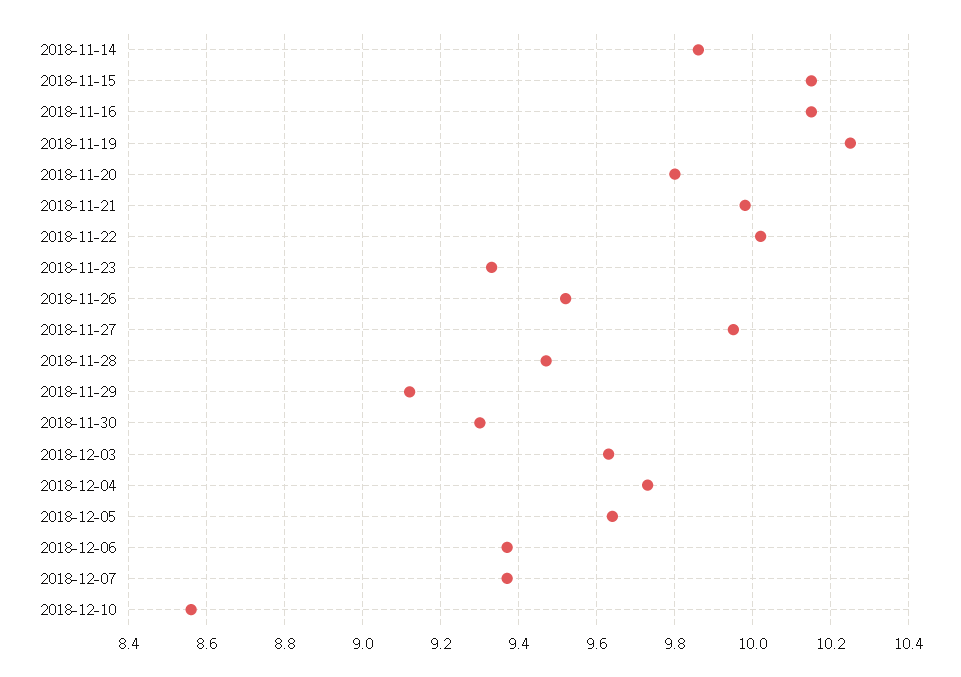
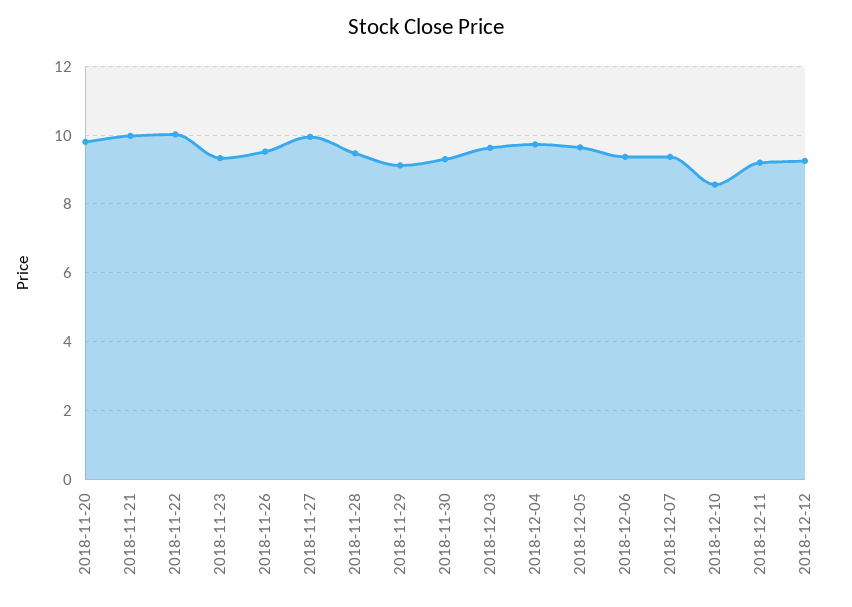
2018-11-14: 9.85 -> none
2018-11-15: 10.15 -> none
2018-11-16: 10.15 -> none
2018-11-19: 10.25 -> none
2018-12-11: none -> 9.2
2018-12-12: none -> 9.2

